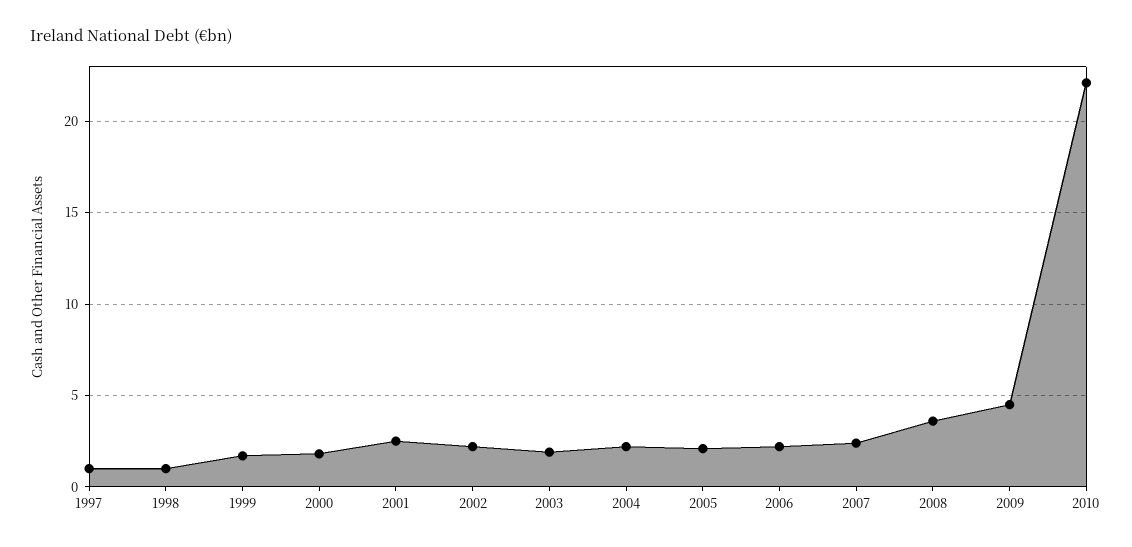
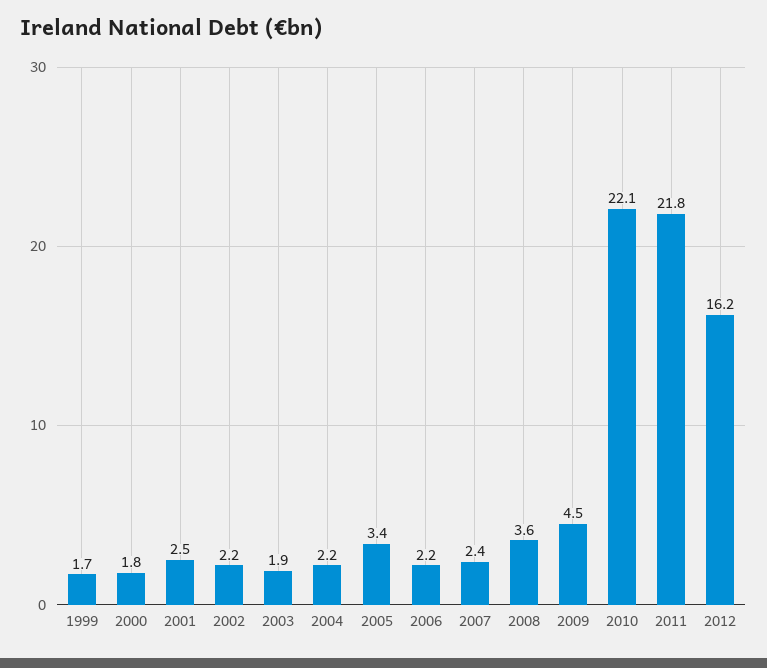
1997: 1 -> none
1998: 1 -> none
2005: 2 -> 3.4
2011: none -> 21.8
2012: none -> 16.2

